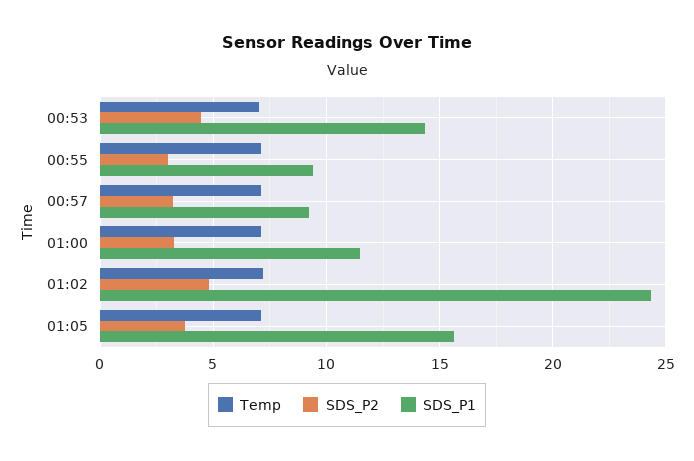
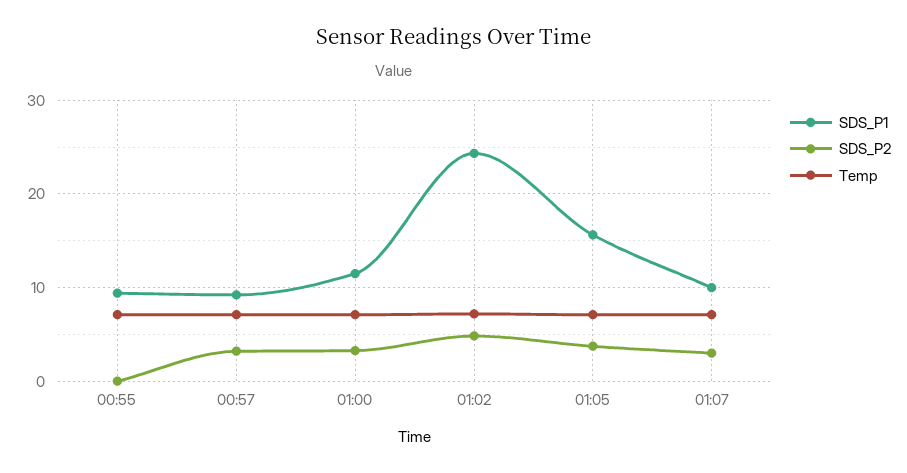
Temp, 00:53: 7 -> none
SDS_P2, 00:53: 4.5 -> none
SDS_P1, 00:53: 14.5 -> none
SDS_P2, 00:55: 3 -> 0
SDS_P1, 01:07: none -> 10
SDS_P2, 01:07: none -> 3
Temp, 01:07: none -> 7

